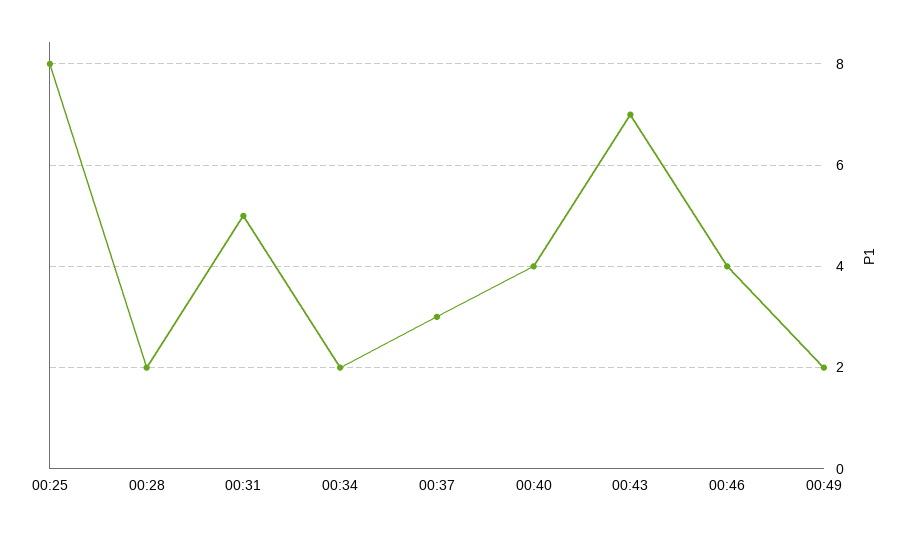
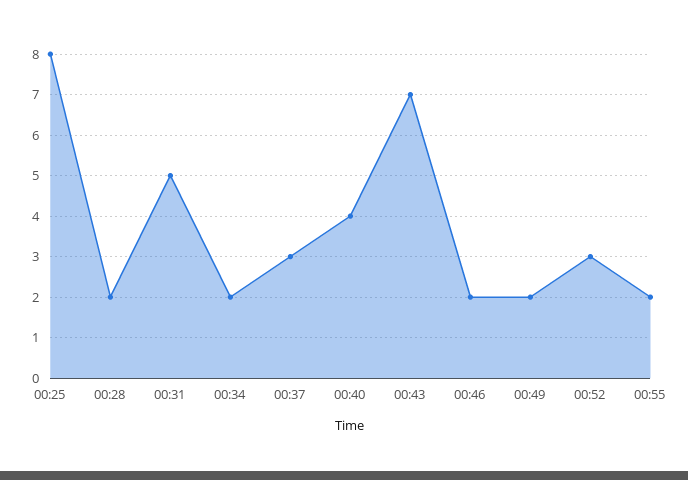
00:46: 4 -> 2
00:52: none -> 3
00:55: none -> 2

